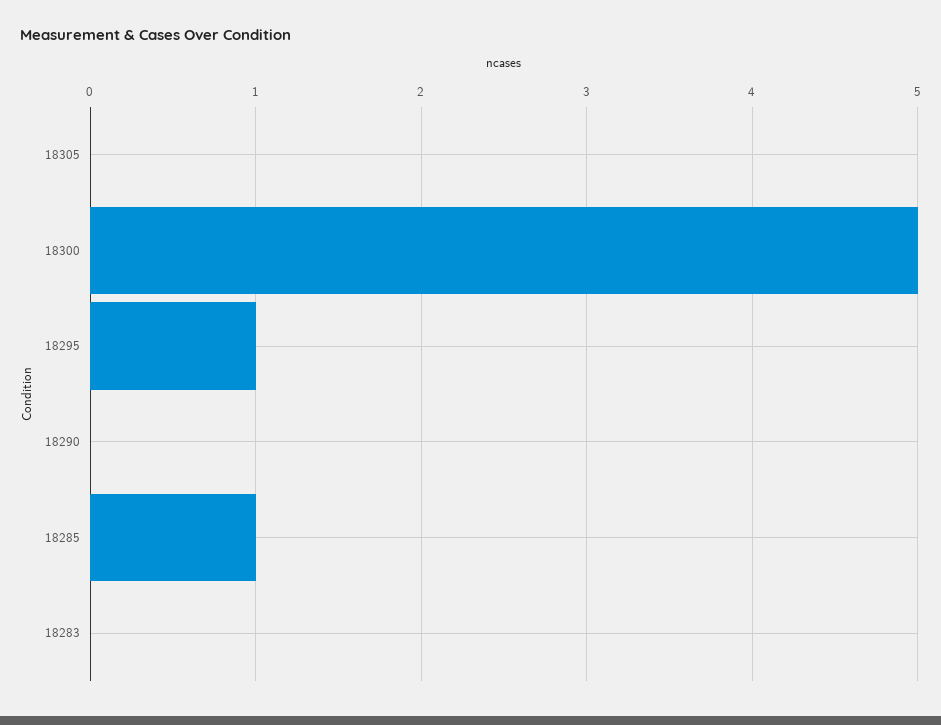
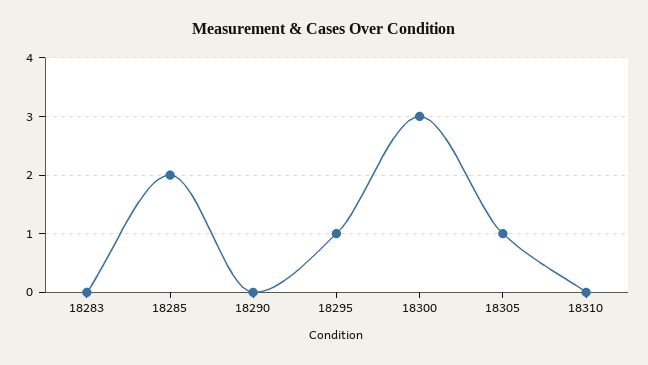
18305: 0 -> 1
18300: 5 -> 3
18285: 1 -> 2
18310: none -> 0

